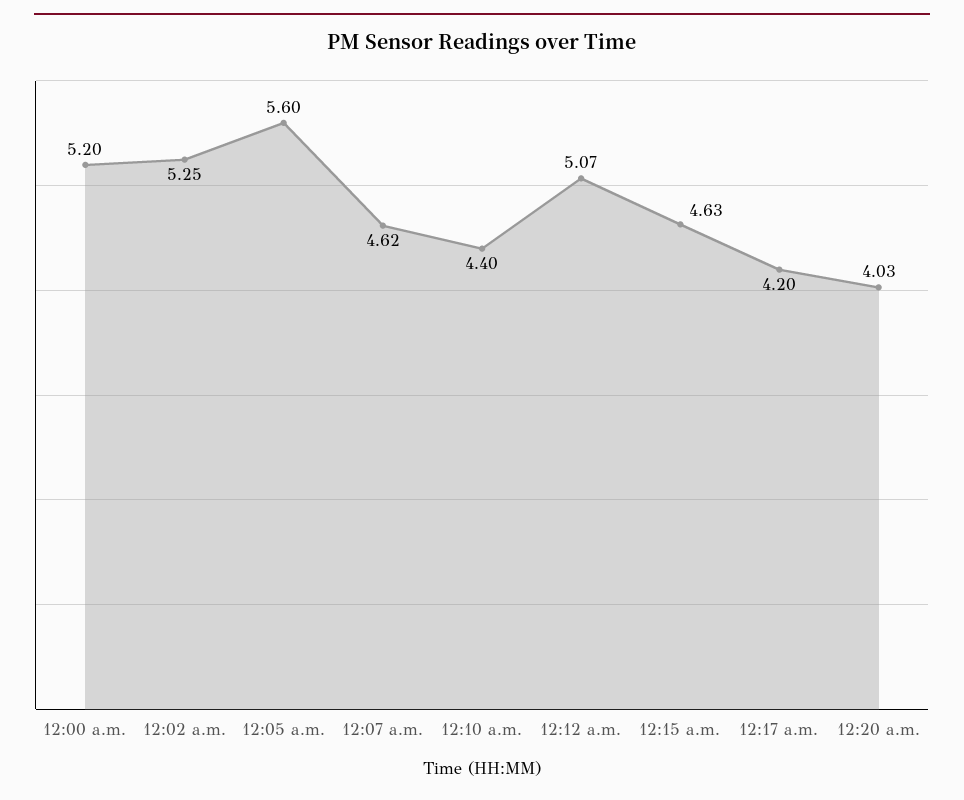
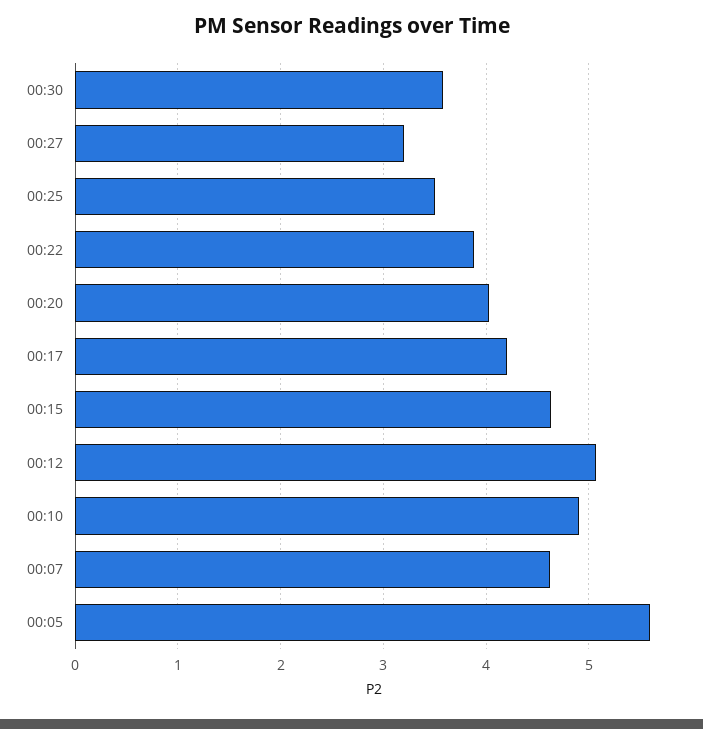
12:00 a.m.: 5.2 -> none
12:02 a.m.: 5.25 -> none
12:10 a.m.: 4.4 -> 4.9
00:30: none -> 3.6
00:27: none -> 3.2
00:25: none -> 3.5
00:22: none -> 3.9

